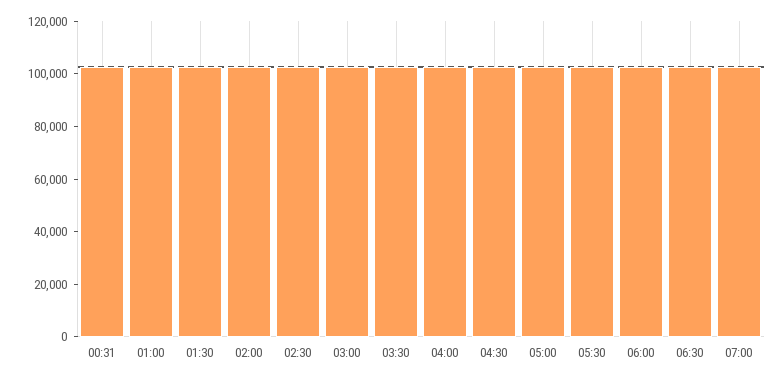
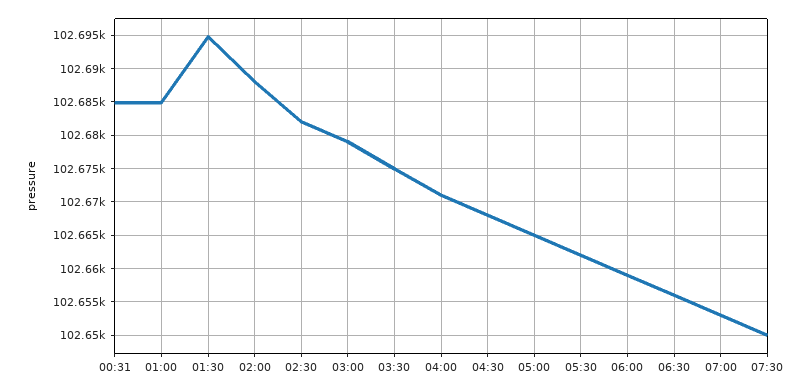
07:30: none -> 102650

